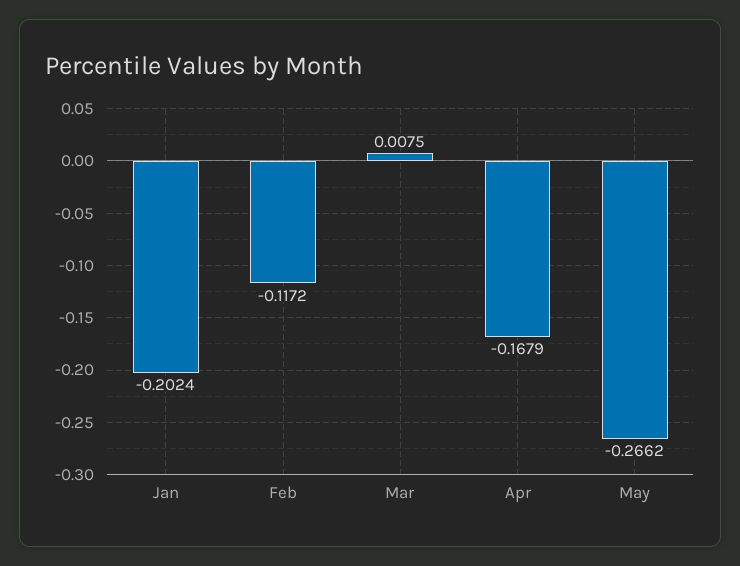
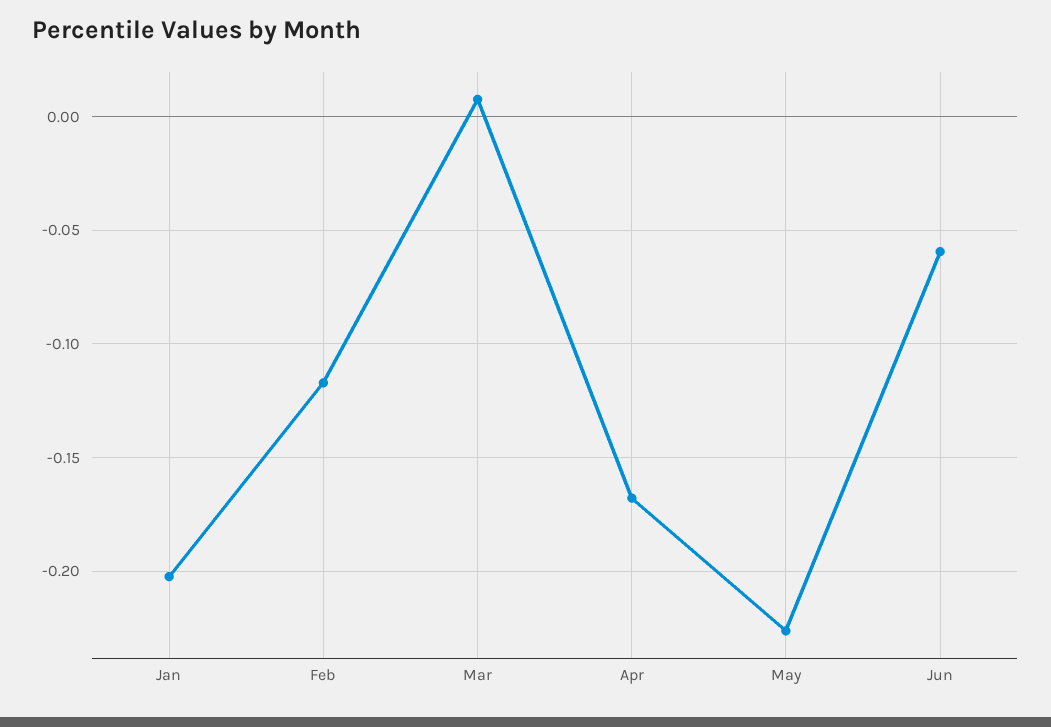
May: -0.2662 -> -0.225
Jun: none -> -0.06

